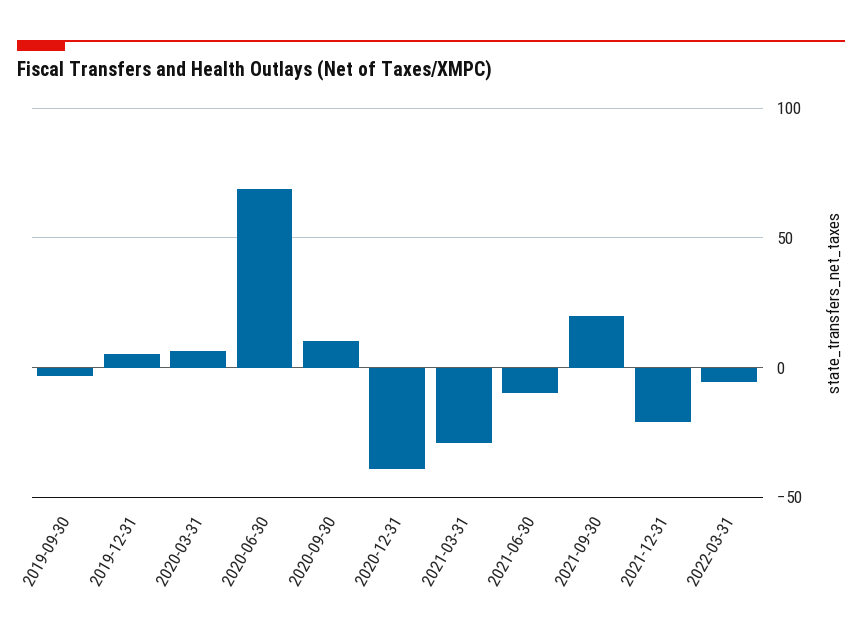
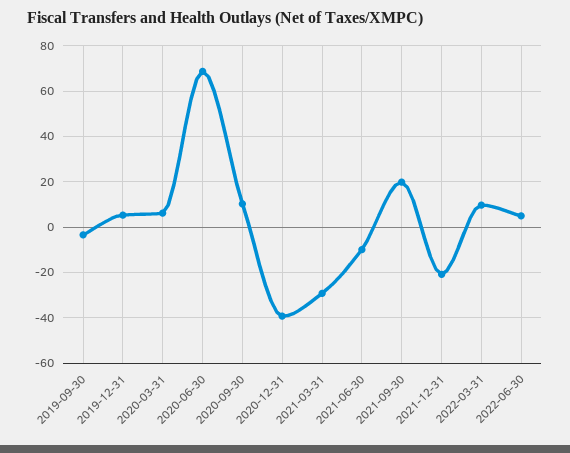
2022-03-31: -5 -> 10
2022-06-30: none -> 5

